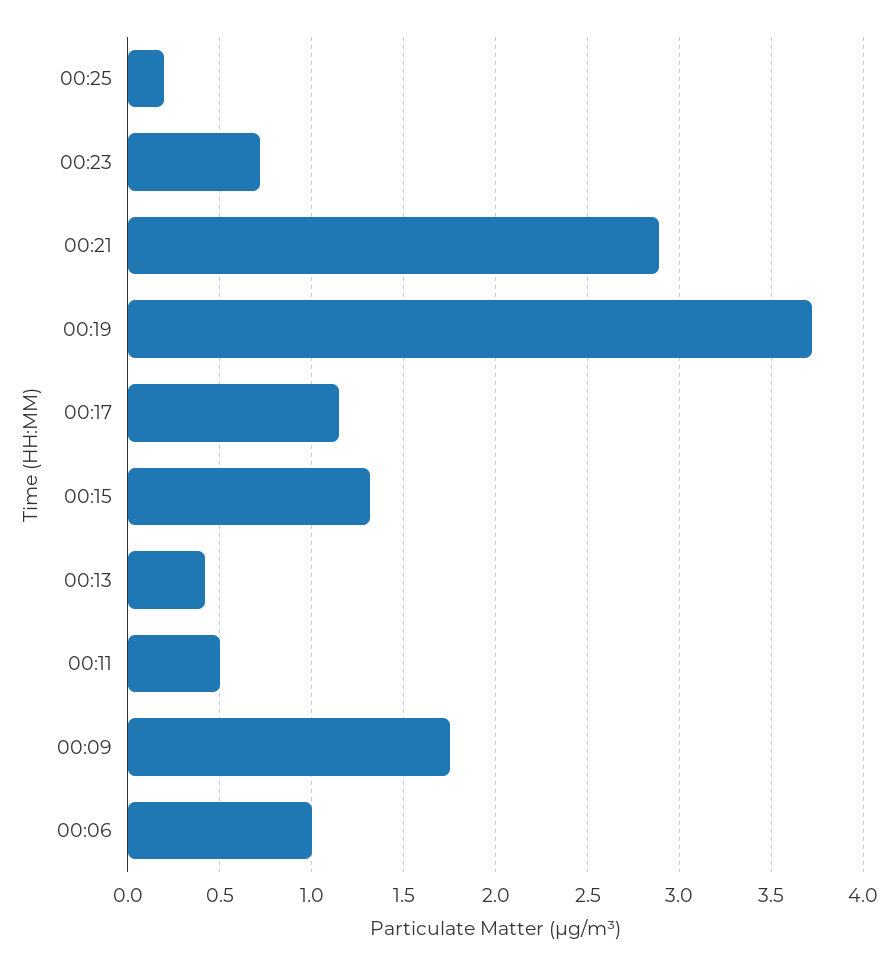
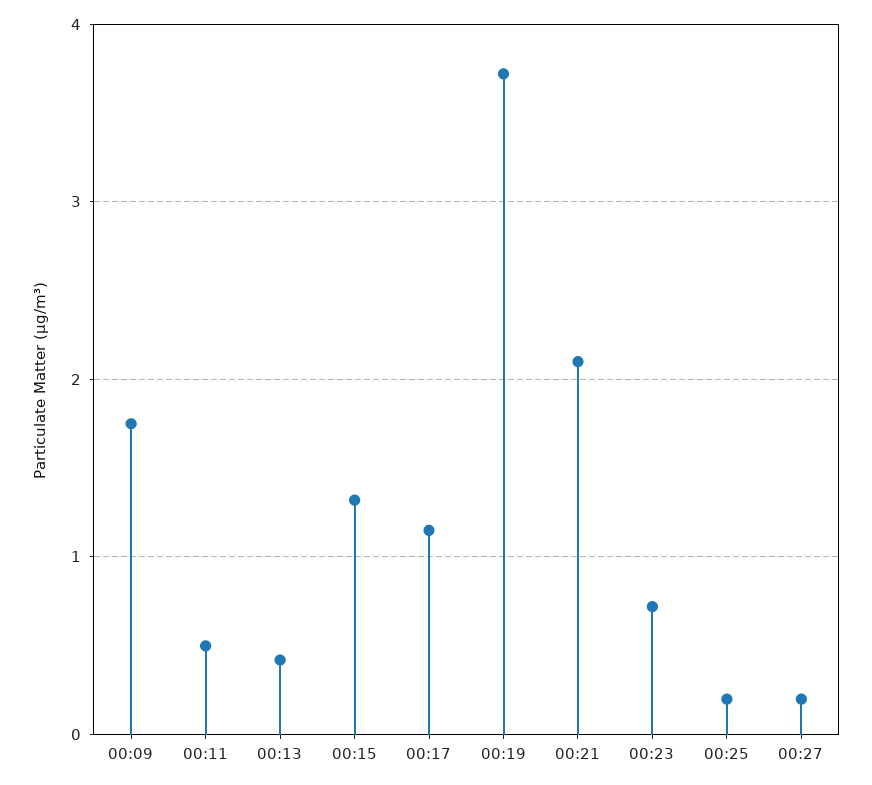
00:21: 2.9 -> 2.1
00:06: 1 -> none
00:27: none -> 0.2

